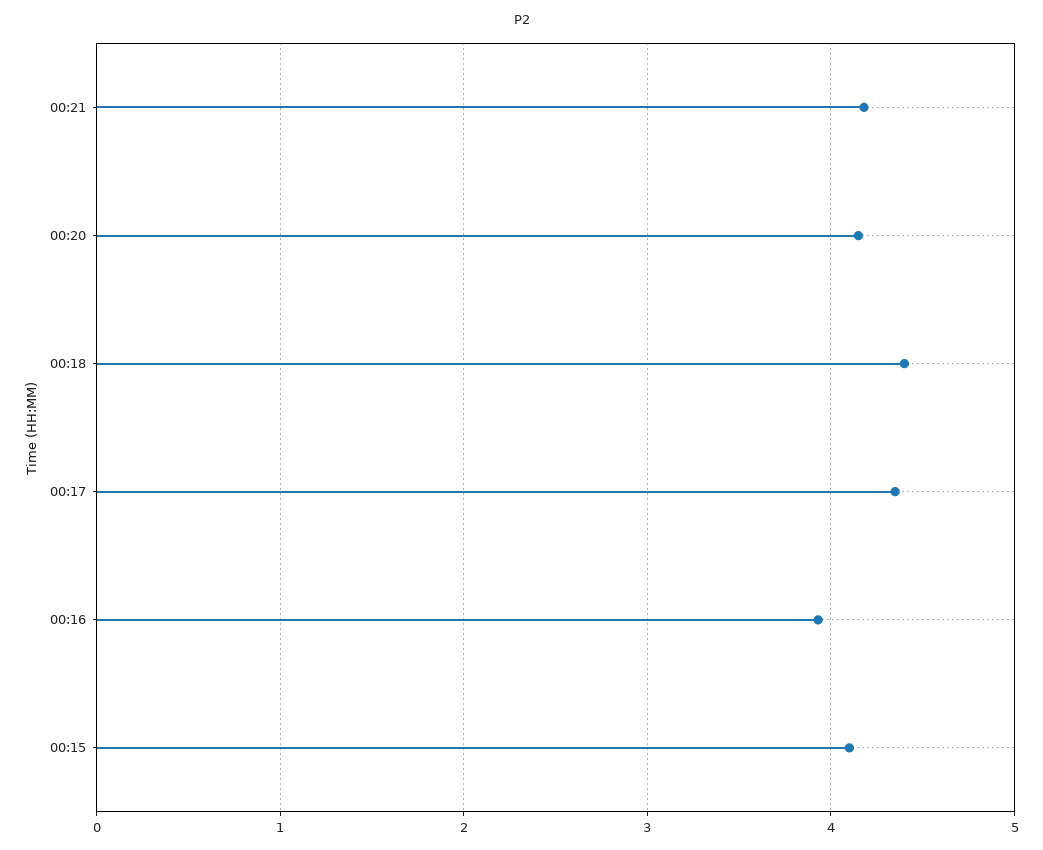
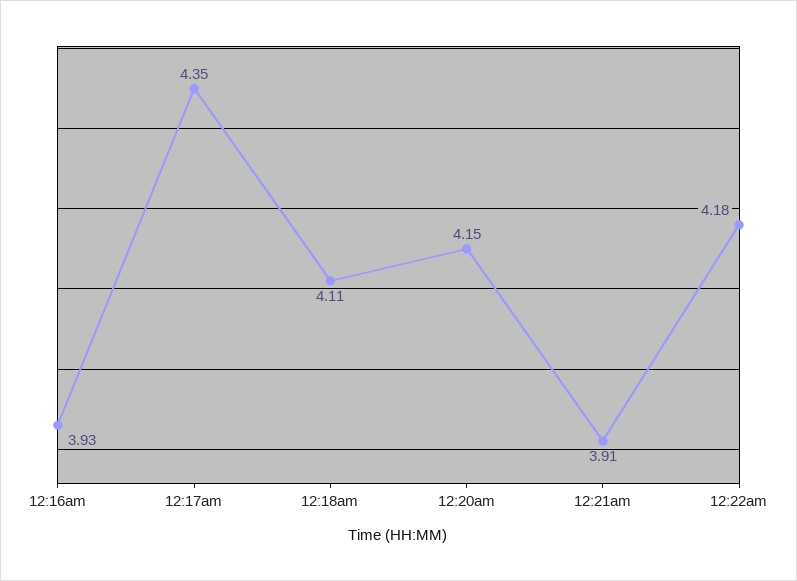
00:21: 4.2 -> 3.91
00:18: 4.4 -> 4.11
00:15: 4.1 -> none
12:22am: none -> 4.18

